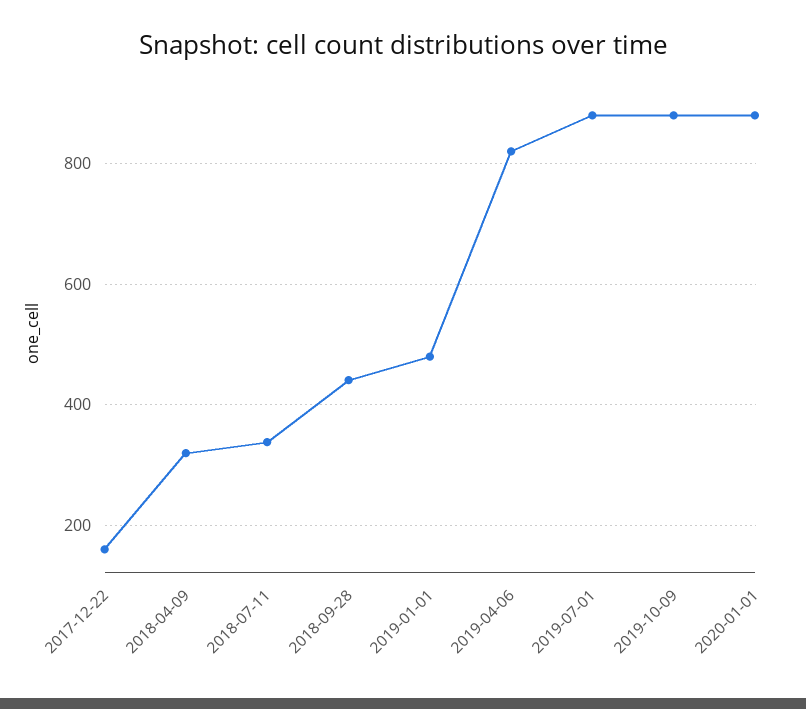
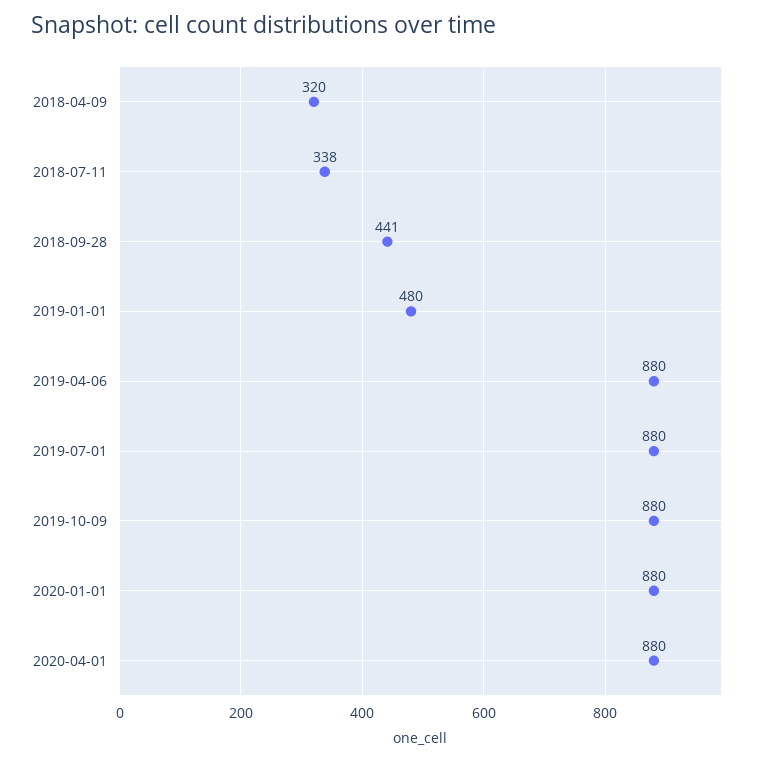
2017-12-22: 160 -> none
2019-04-06: 820 -> 880
2020-04-01: none -> 880

